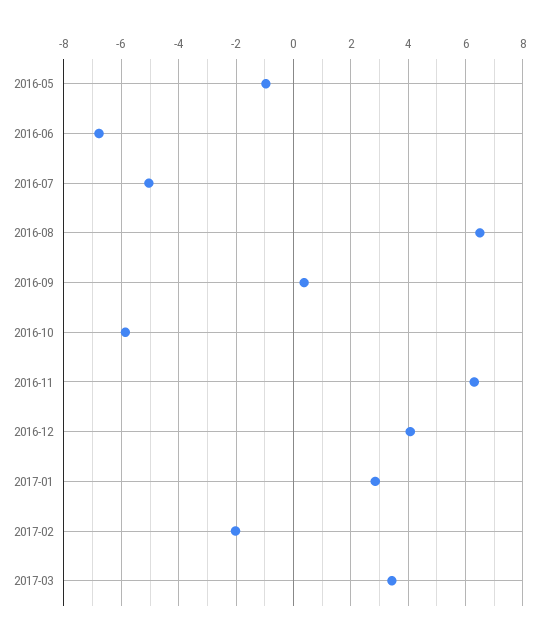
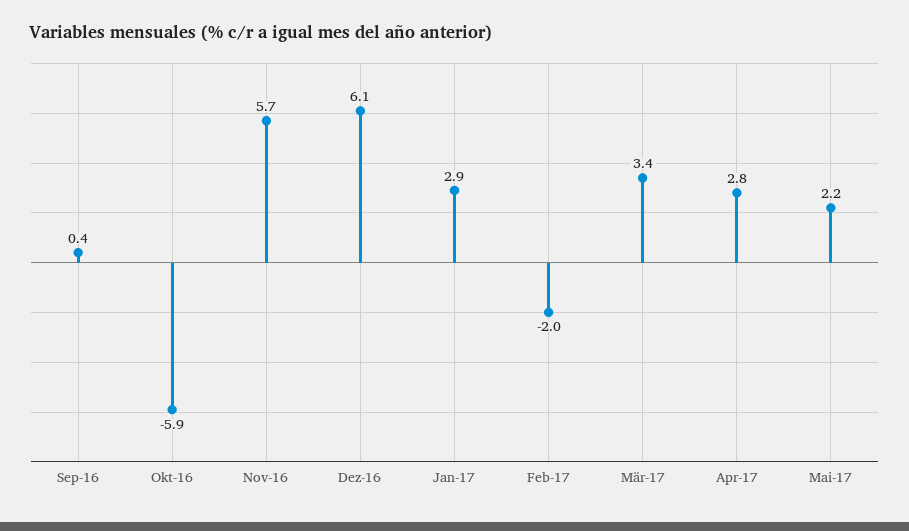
2016-05: -1 -> none
2016-06: -6.75 -> none
2016-07: -5 -> none
2016-08: 6.5 -> none
2016-11: 6.25 -> 5.7
2016-12: 4 -> 6.1
Apr-17: none -> 2.8
Mai-17: none -> 2.2

